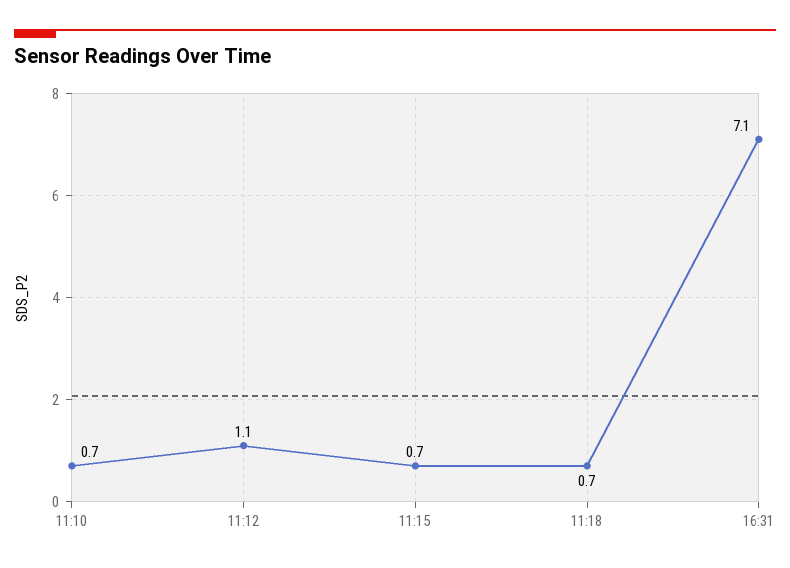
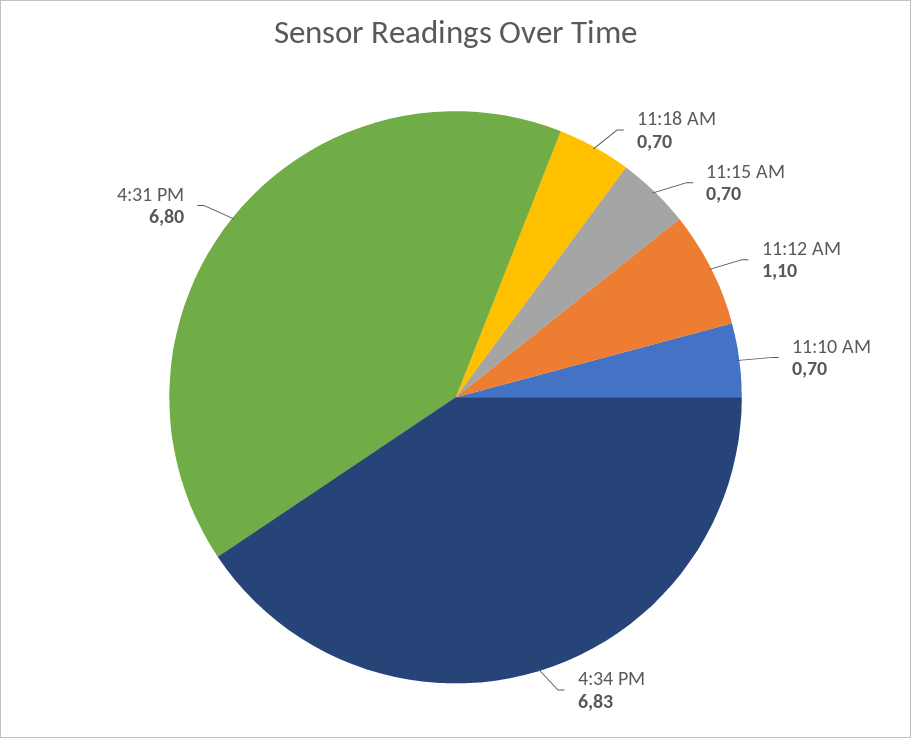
16:31: 7.1 -> 6.8
4:34 PM: none -> 6.83

